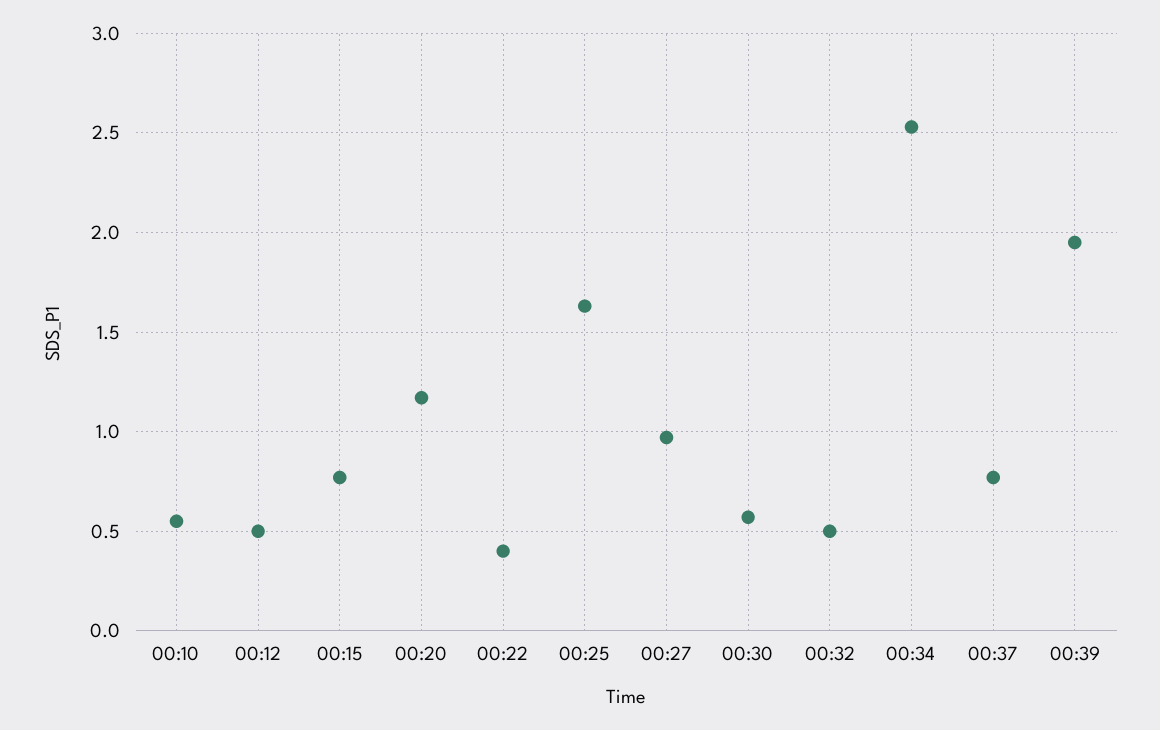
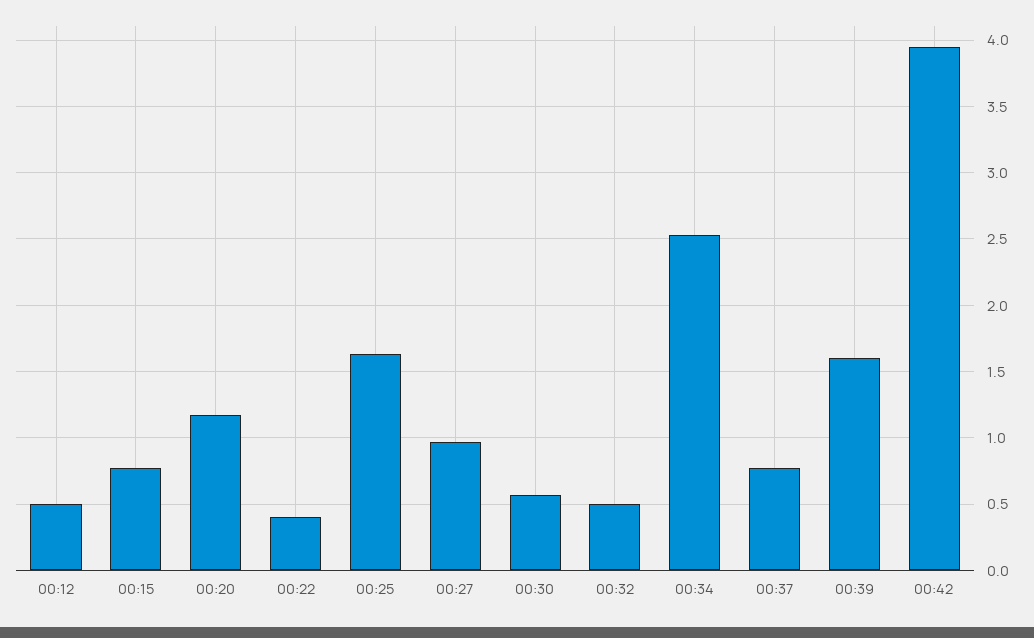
00:10: 0.55 -> none
00:39: 1.95 -> 1.6
00:42: none -> 3.95

